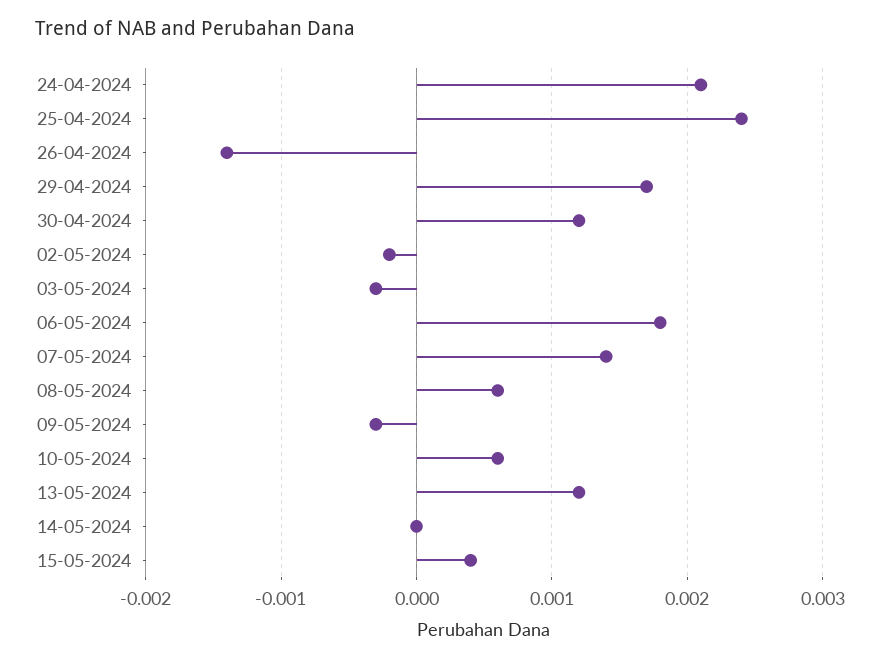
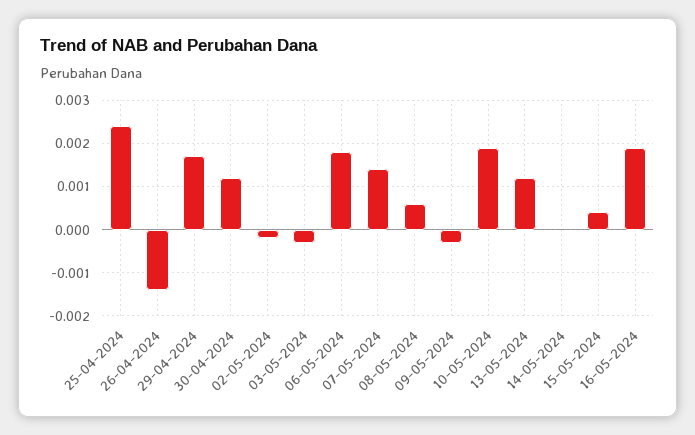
24-04-2024: 0.0021 -> none
10-05-2024: 0.0006 -> 0.002
16-05-2024: none -> 0.002

